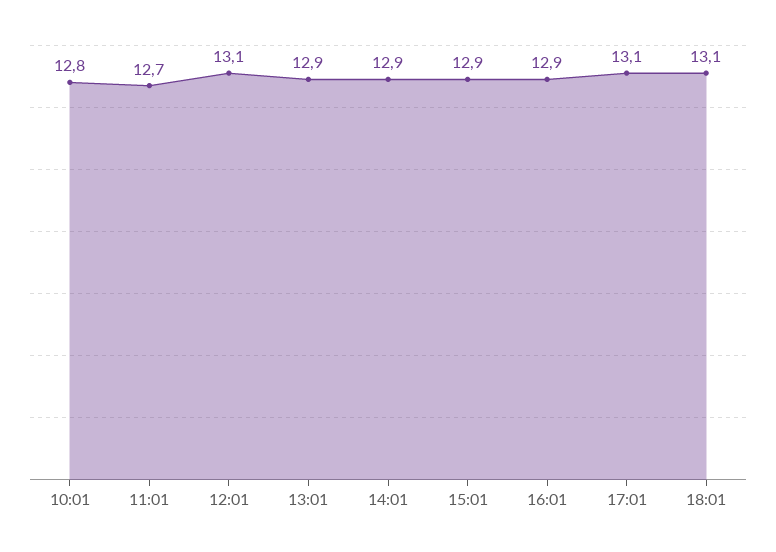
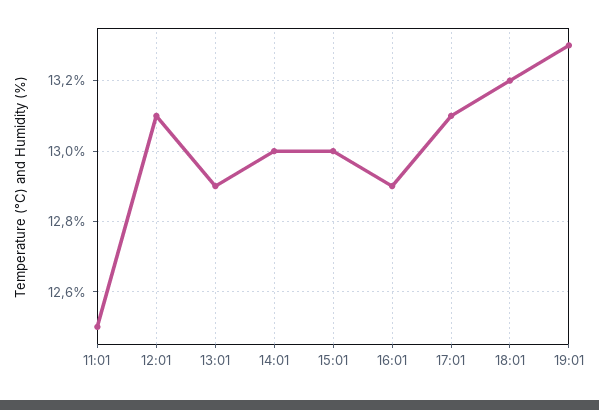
10:01: 12.8 -> none
11:01: 12.7 -> 12.5
14:01: 12.9 -> 13
15:01: 12.9 -> 13
18:01: 13.1 -> 13.2
19:01: none -> 13.3

